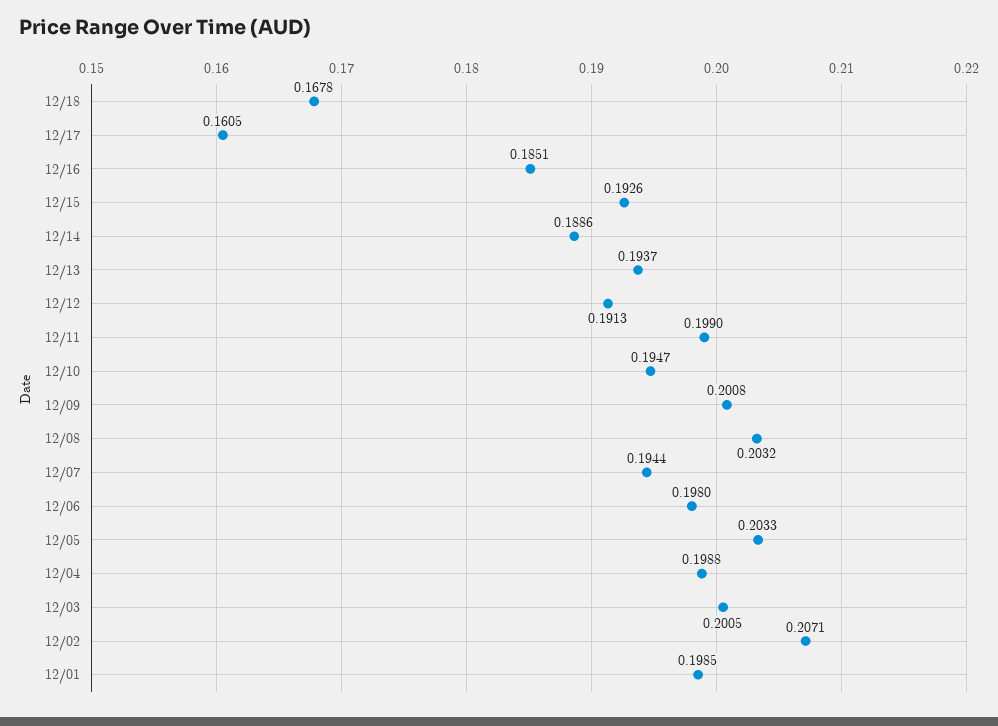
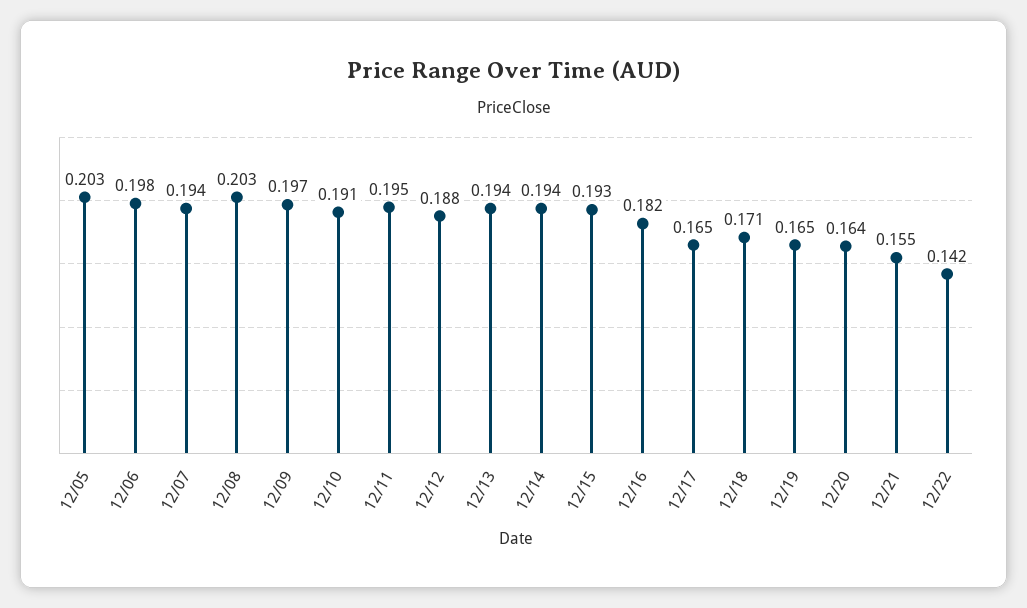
12/18: 0.1678 -> 0.171
12/17: 0.1605 -> 0.165
12/16: 0.1851 -> 0.182
12/14: 0.1886 -> 0.194
12/12: 0.1913 -> 0.188
12/11: 0.199 -> 0.195
12/10: 0.1947 -> 0.191
12/09: 0.2008 -> 0.197
12/04: 0.1988 -> none
12/03: 0.2005 -> none
12/02: 0.2071 -> none
12/01: 0.1985 -> none
12/19: none -> 0.165
12/20: none -> 0.164
12/21: none -> 0.155
12/22: none -> 0.142

